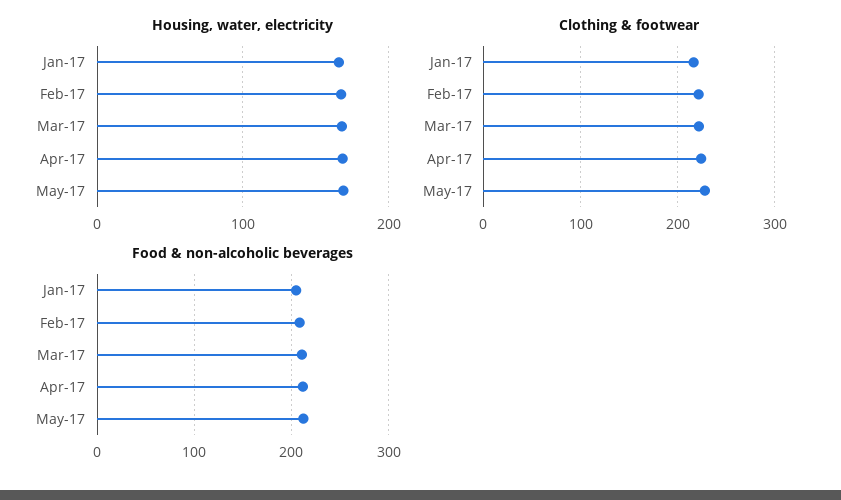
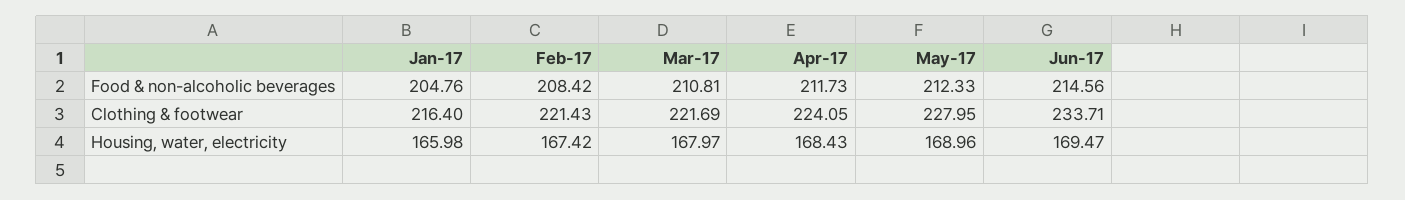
Food & non-alcoholic beverages, Jun-17: none -> 214.56
Clothing & footwear, Jun-17: none -> 233.71
Housing, water, electricity, Jun-17: none -> 169.47

